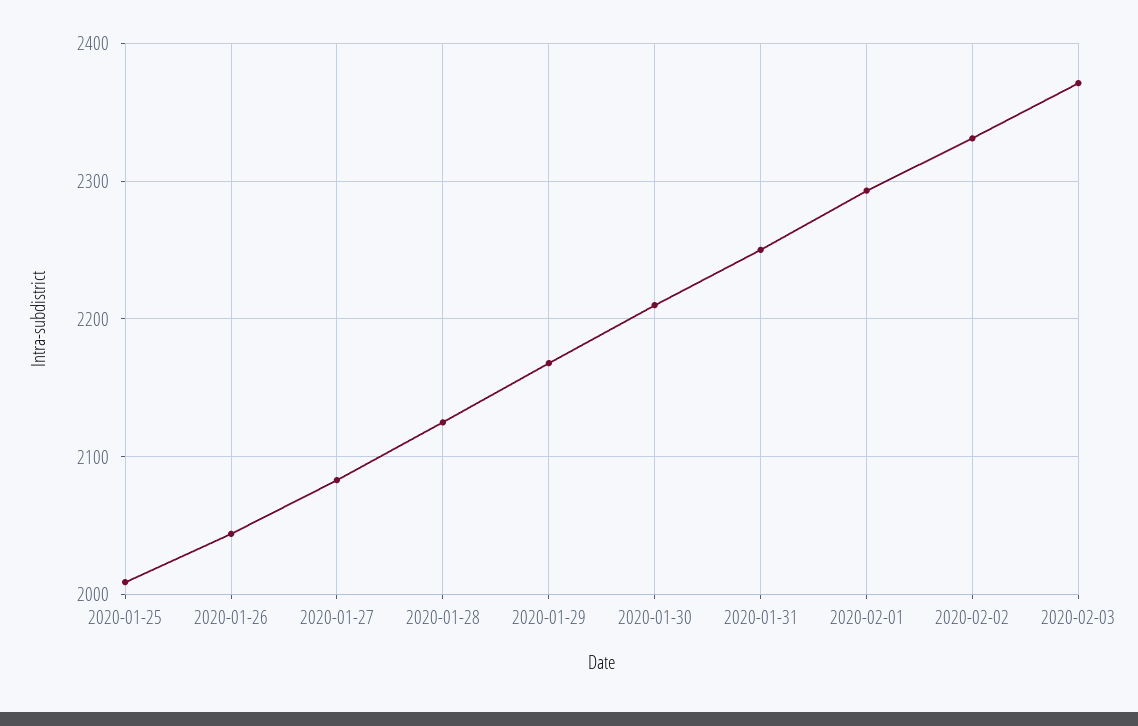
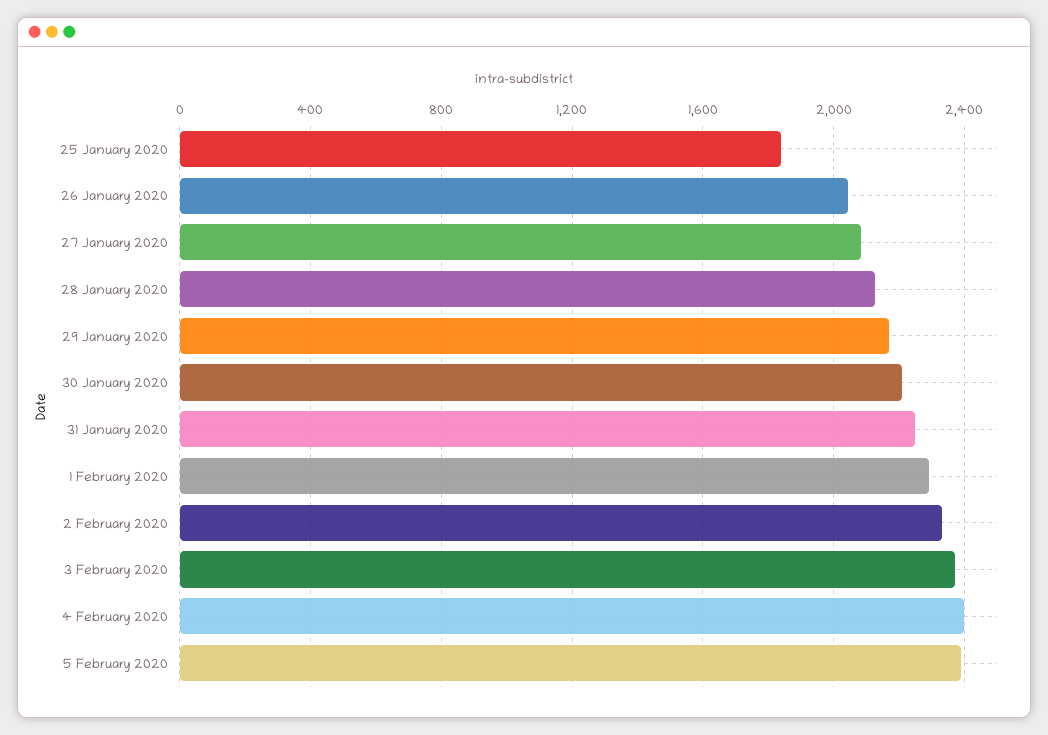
2020-01-25: 2010 -> 1850
4 February 2020: none -> 2400
5 February 2020: none -> 2400

